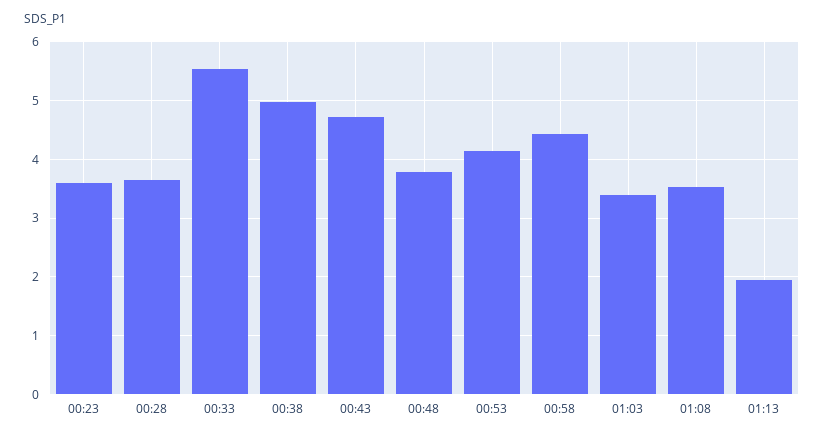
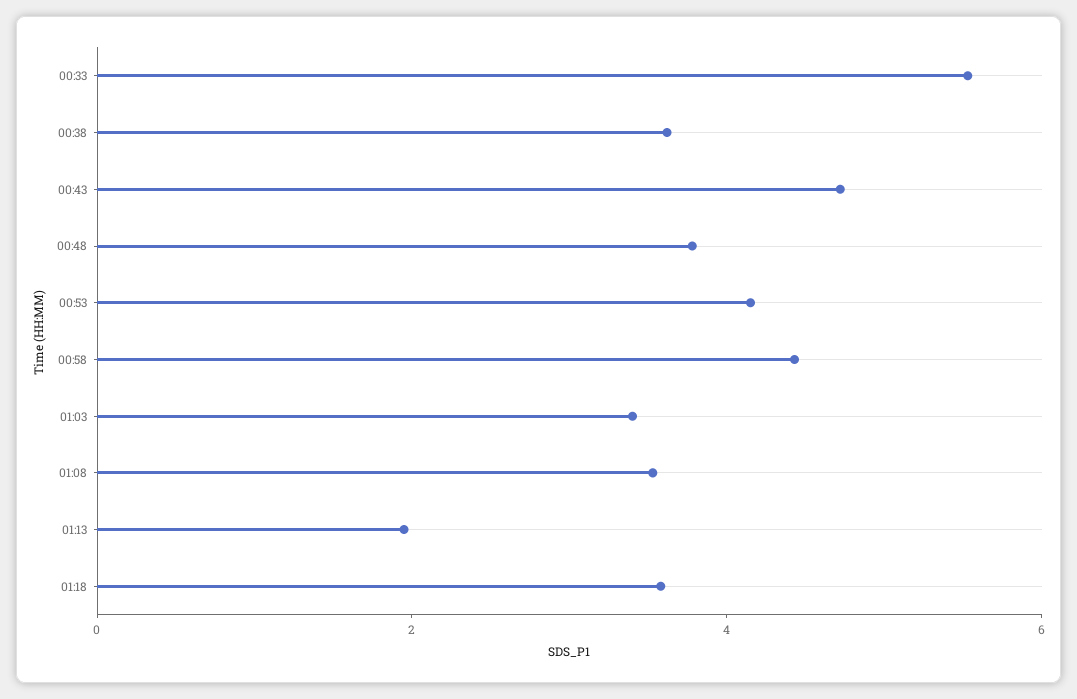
00:23: 3.6 -> none
00:28: 3.6 -> none
00:38: 5 -> 3.5
01:18: none -> 3.5

